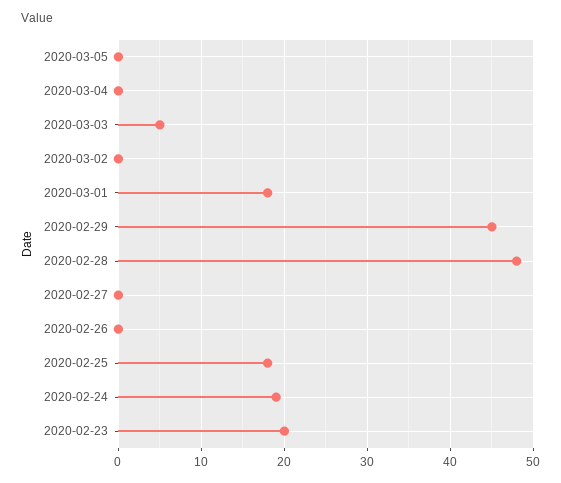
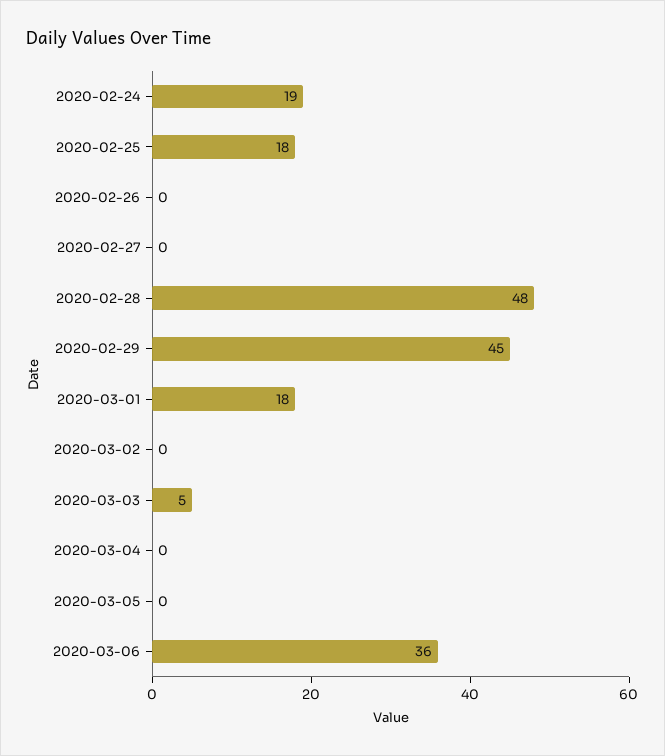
2020-02-23: 20 -> none
2020-03-06: none -> 36

